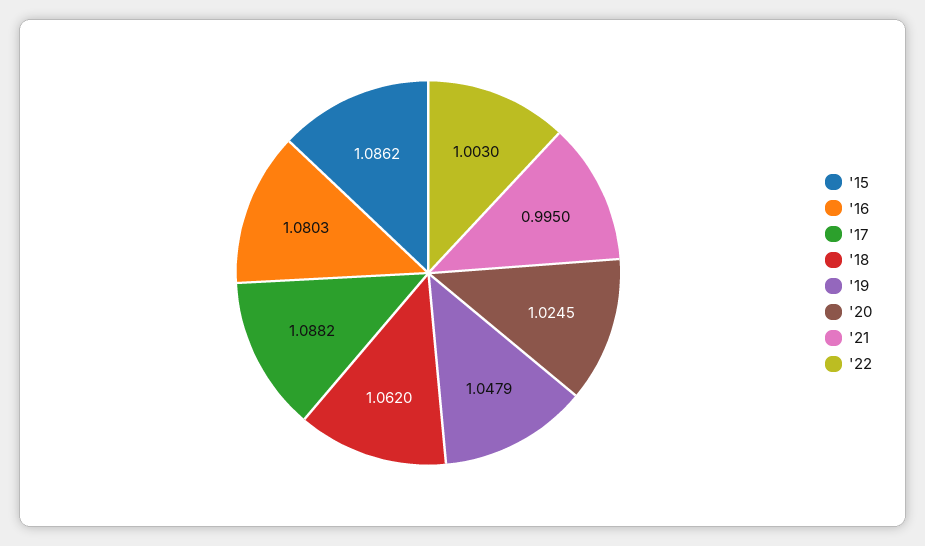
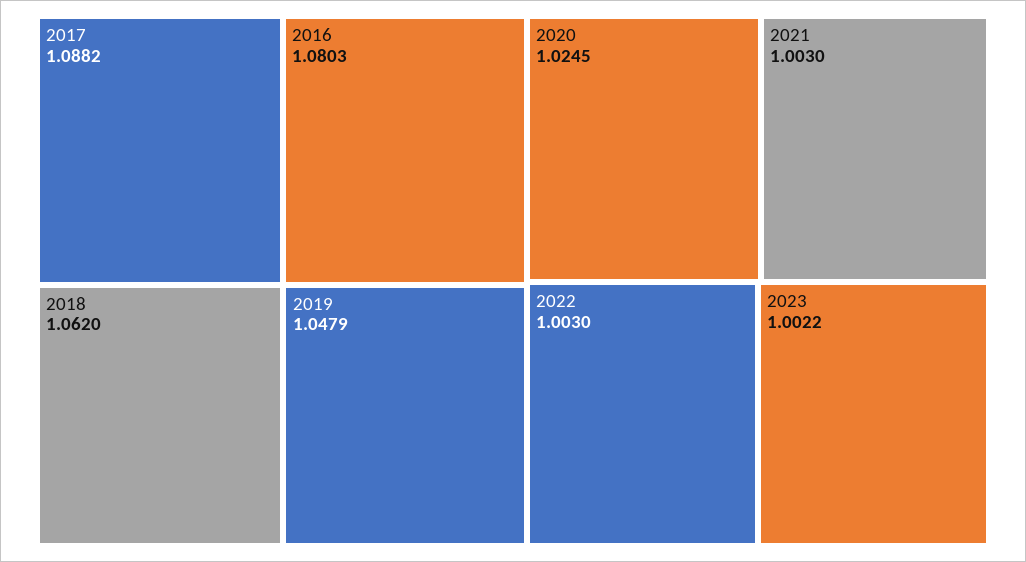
'15: 1.0862 -> none
'21: 0.995 -> 1.003
2023: none -> 1.0022

